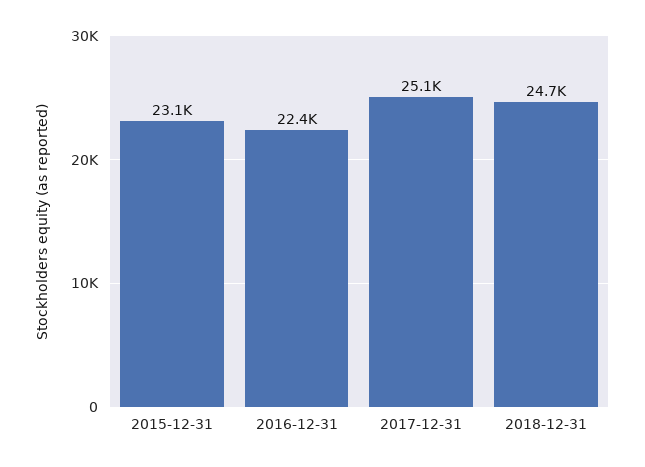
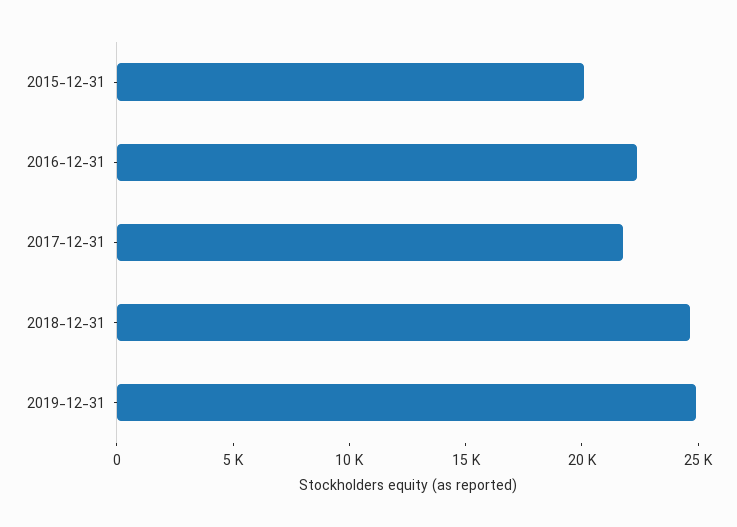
2015-12-31: 23100 -> 20000
2017-12-31: 25100 -> 22000
2019-12-31: none -> 25000

